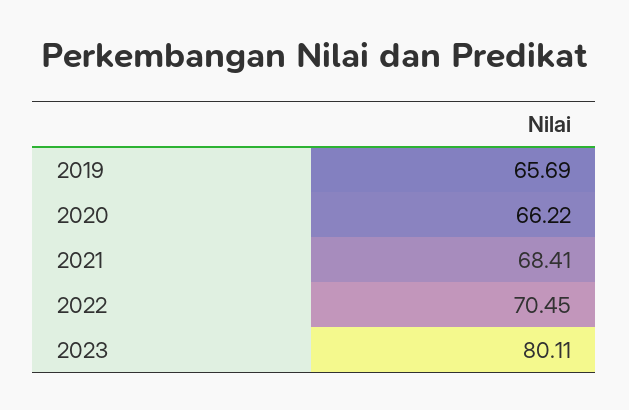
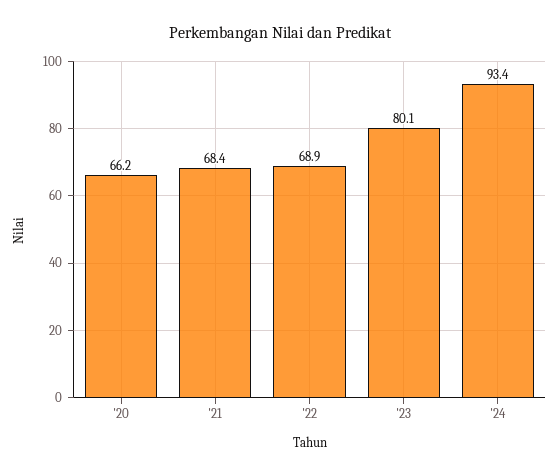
2019: 65.69 -> none
2022: 70.45 -> 68.9
'24: none -> 93.4

